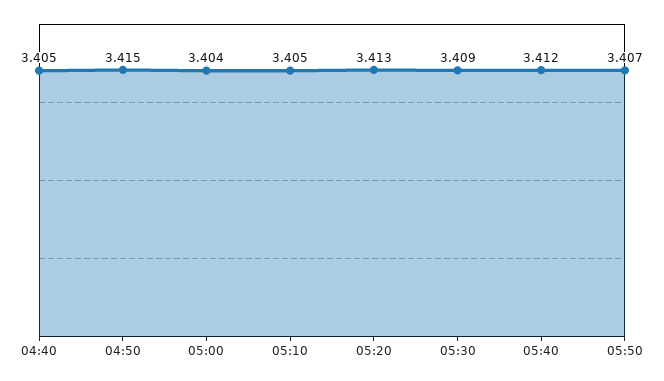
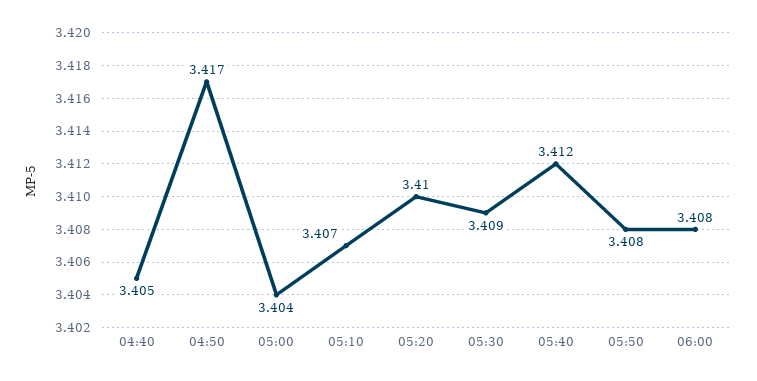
04:50: 3.415 -> 3.417
05:10: 3.405 -> 3.407
05:20: 3.413 -> 3.41
05:50: 3.407 -> 3.408
06:00: none -> 3.408

